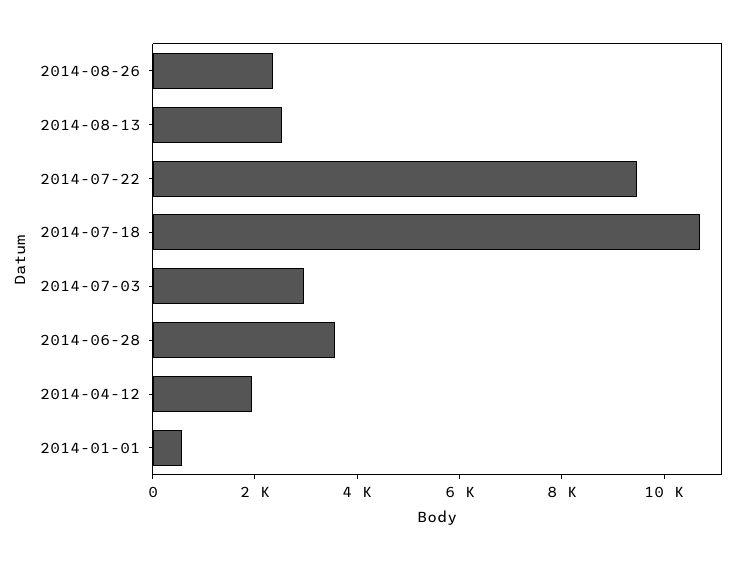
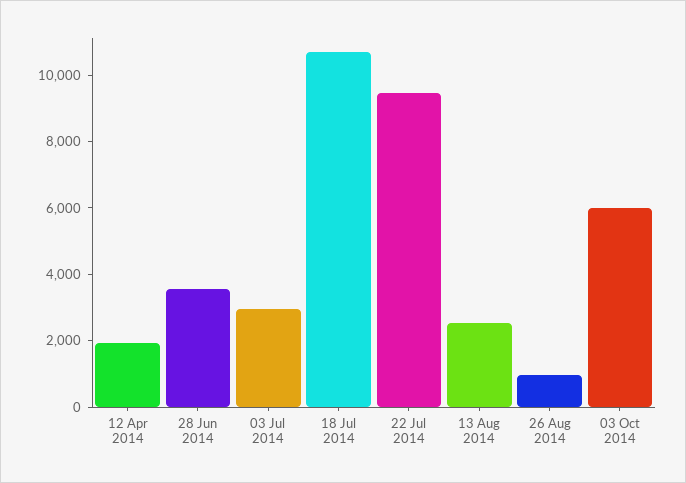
2014-08-26: 2500 -> 1000
2014-01-01: 500 -> none
03 Oct 2014: none -> 6000

